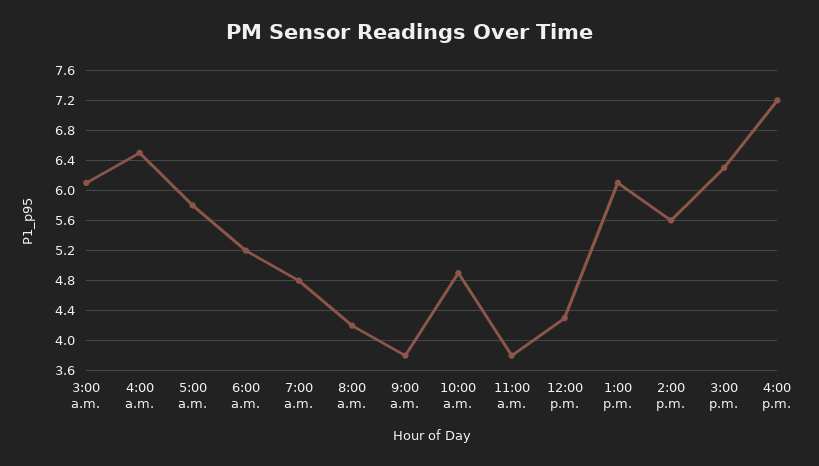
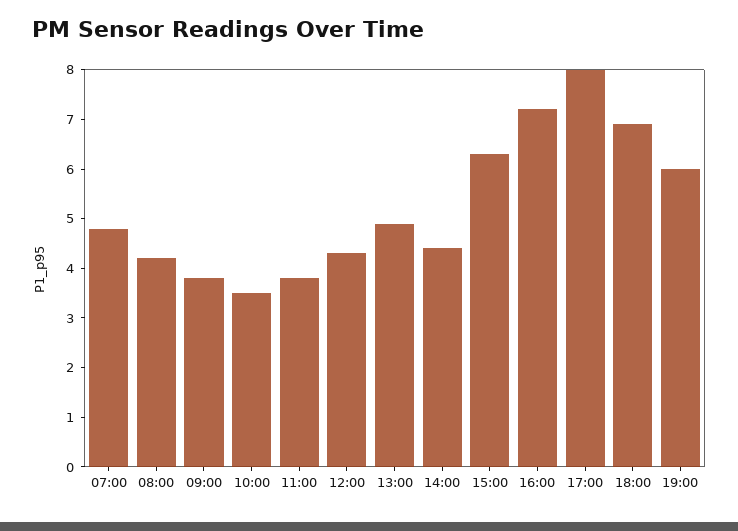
3:00 a.m.: 6.1 -> none
4:00 a.m.: 6.5 -> none
5:00 a.m.: 5.8 -> none
6:00 a.m.: 5.2 -> none
10:00 a.m.: 4.9 -> 3.5
1:00 p.m.: 6.1 -> 5
2:00 p.m.: 5.6 -> 4.5
17:00: none -> 8
18:00: none -> 7
19:00: none -> 6

